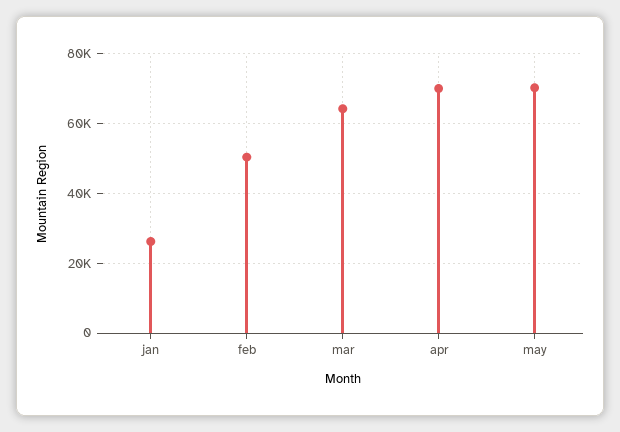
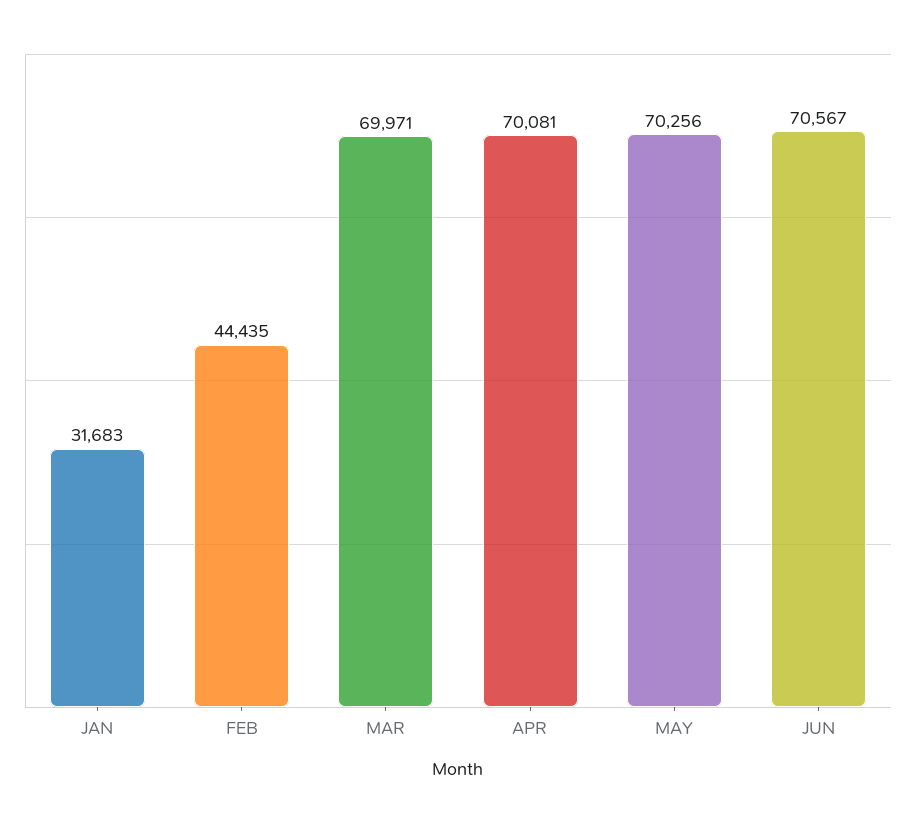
jan: 26000 -> 31683
feb: 50000 -> 44435
mar: 64000 -> 69971
JUN: none -> 70567

